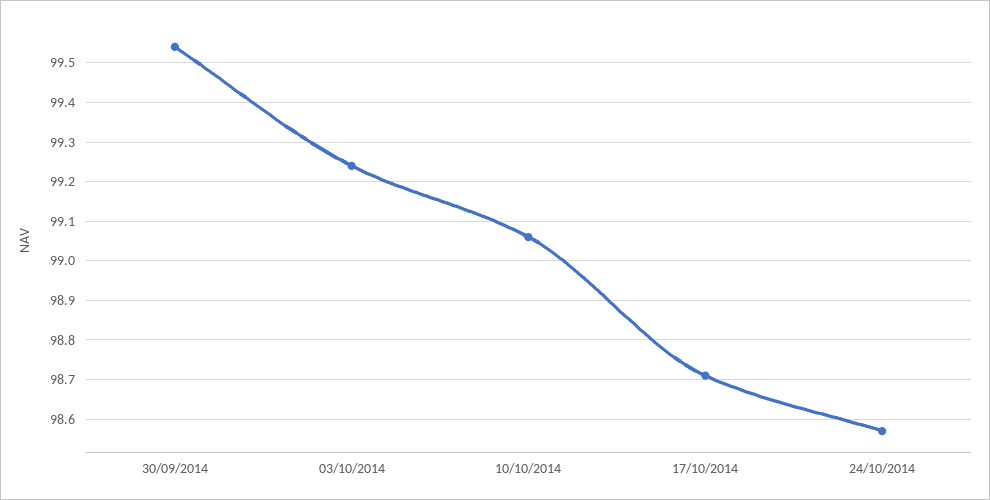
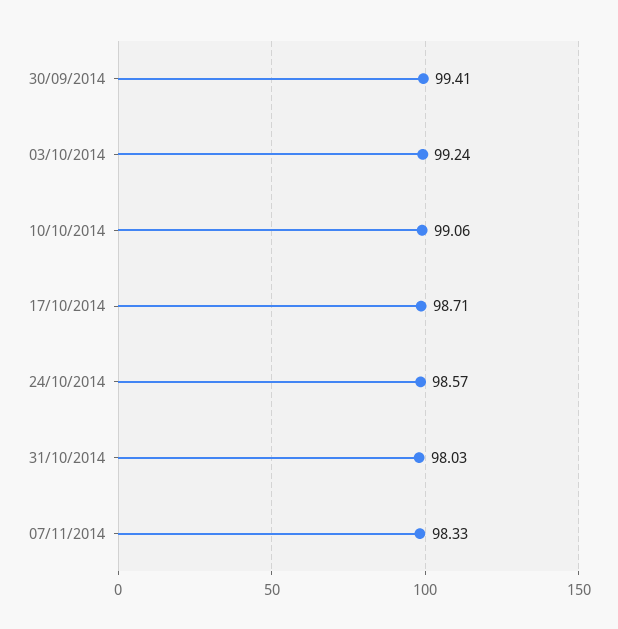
30/09/2014: 99.55 -> 99.41
31/10/2014: none -> 98.03
07/11/2014: none -> 98.33

